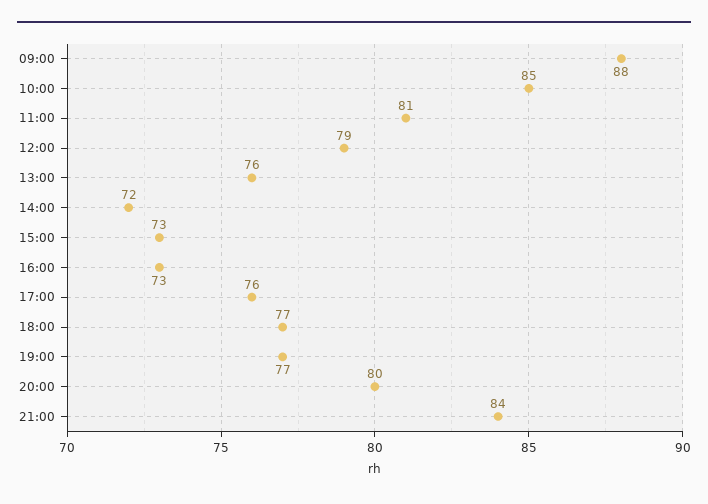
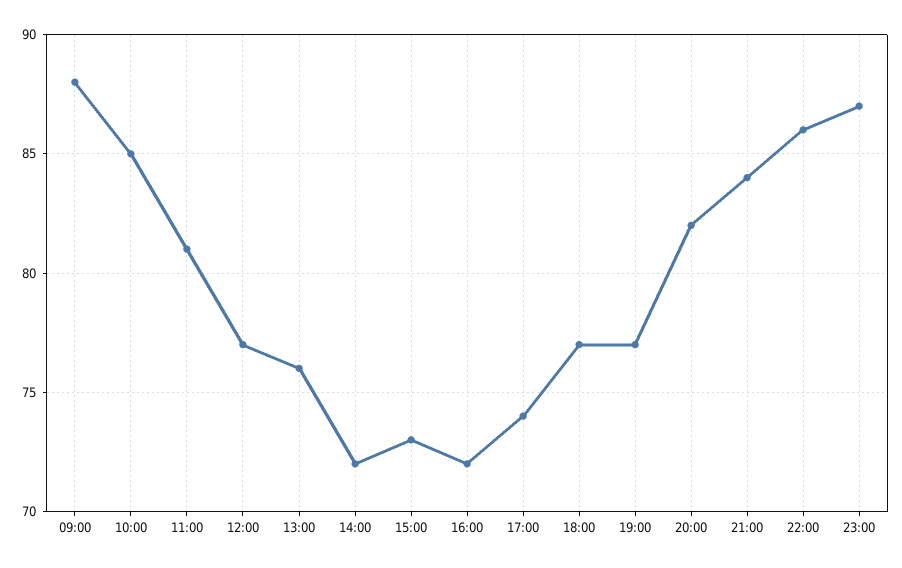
12:00: 79 -> 77
16:00: 73 -> 72
17:00: 76 -> 74
20:00: 80 -> 82
22:00: none -> 86
23:00: none -> 87

